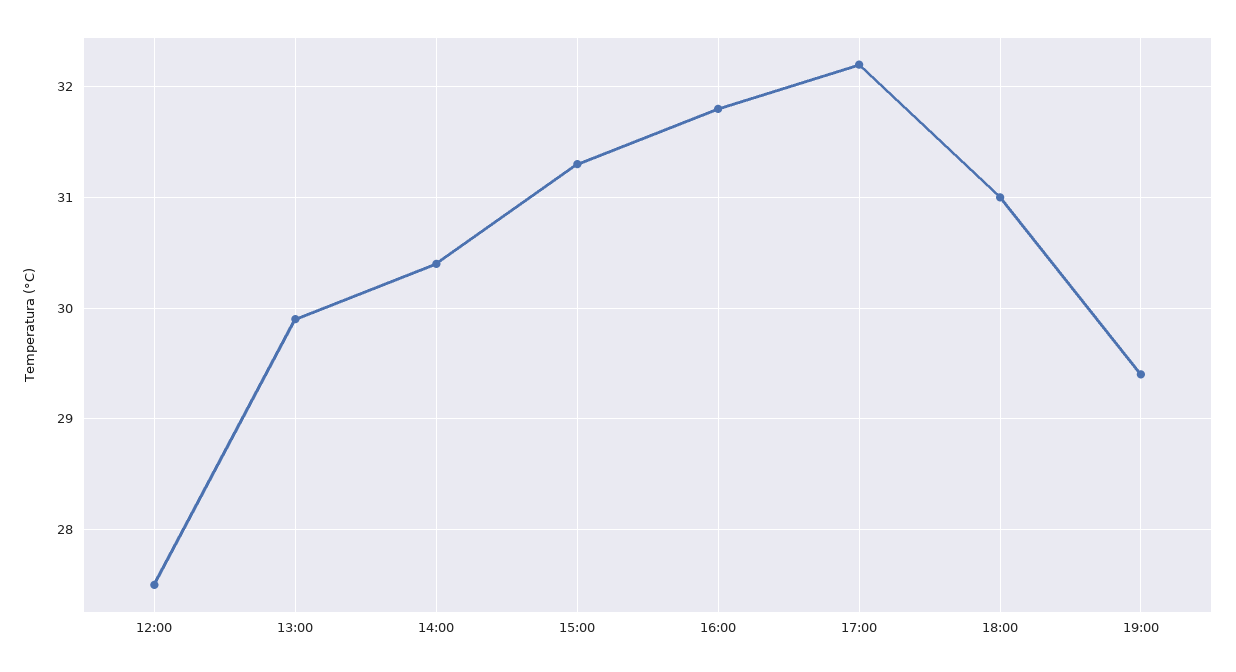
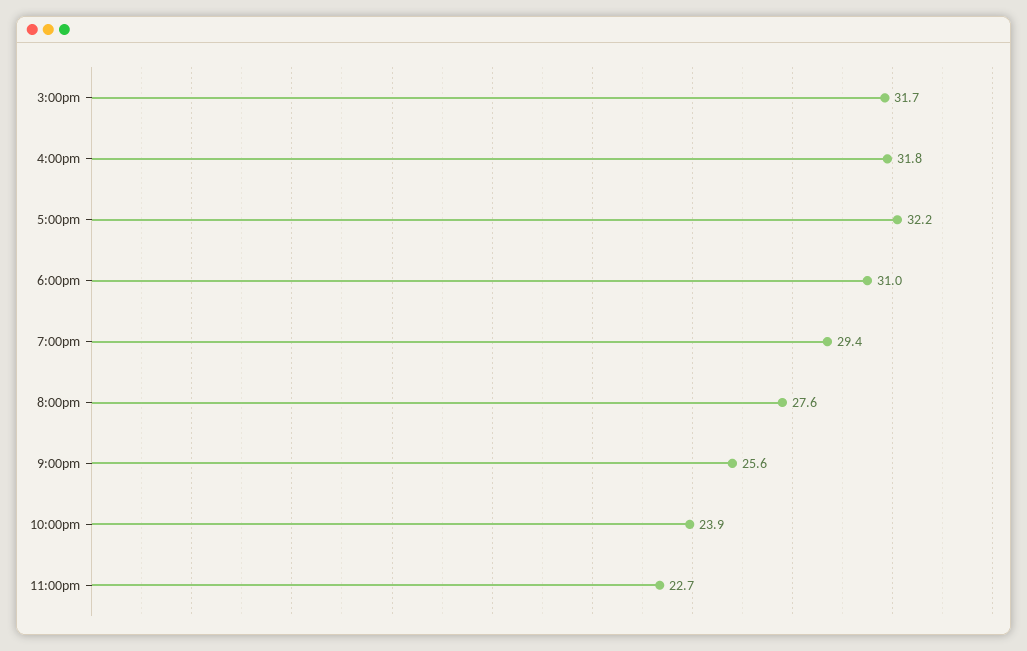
12:00: 27.5 -> none
13:00: 29.9 -> none
14:00: 30.4 -> none
15:00: 31.3 -> 31.7
8:00pm: none -> 27.6
9:00pm: none -> 25.6
10:00pm: none -> 23.9
11:00pm: none -> 22.7

